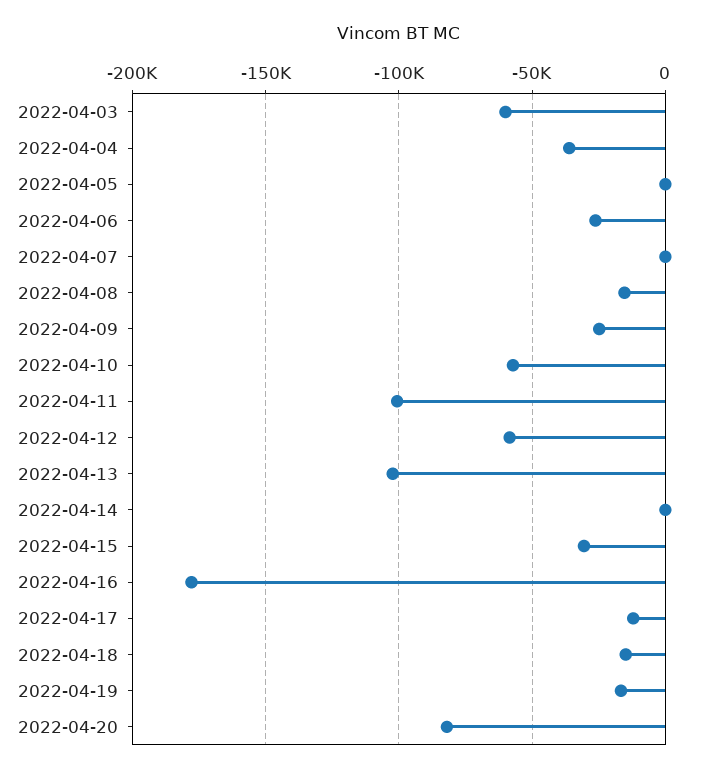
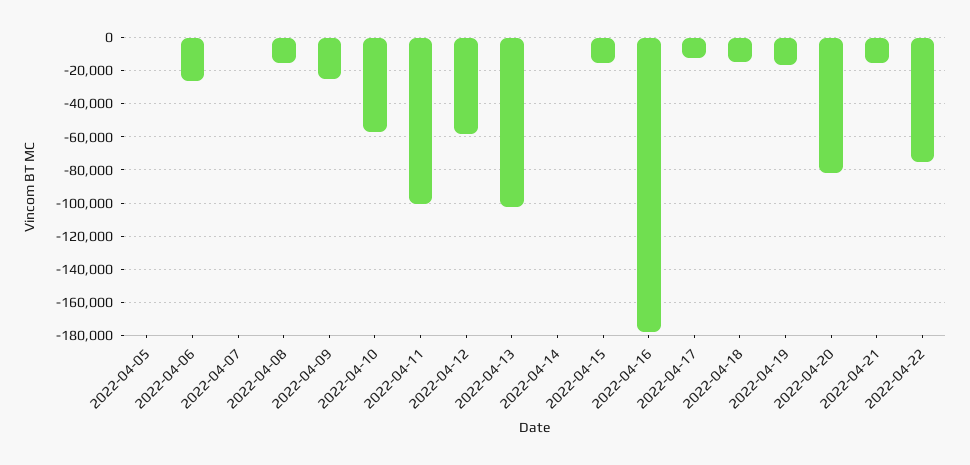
2022-04-03: -60000 -> none
2022-04-04: -35000 -> none
2022-04-15: -30000 -> -15000
2022-04-21: none -> -15000
2022-04-22: none -> -75000

